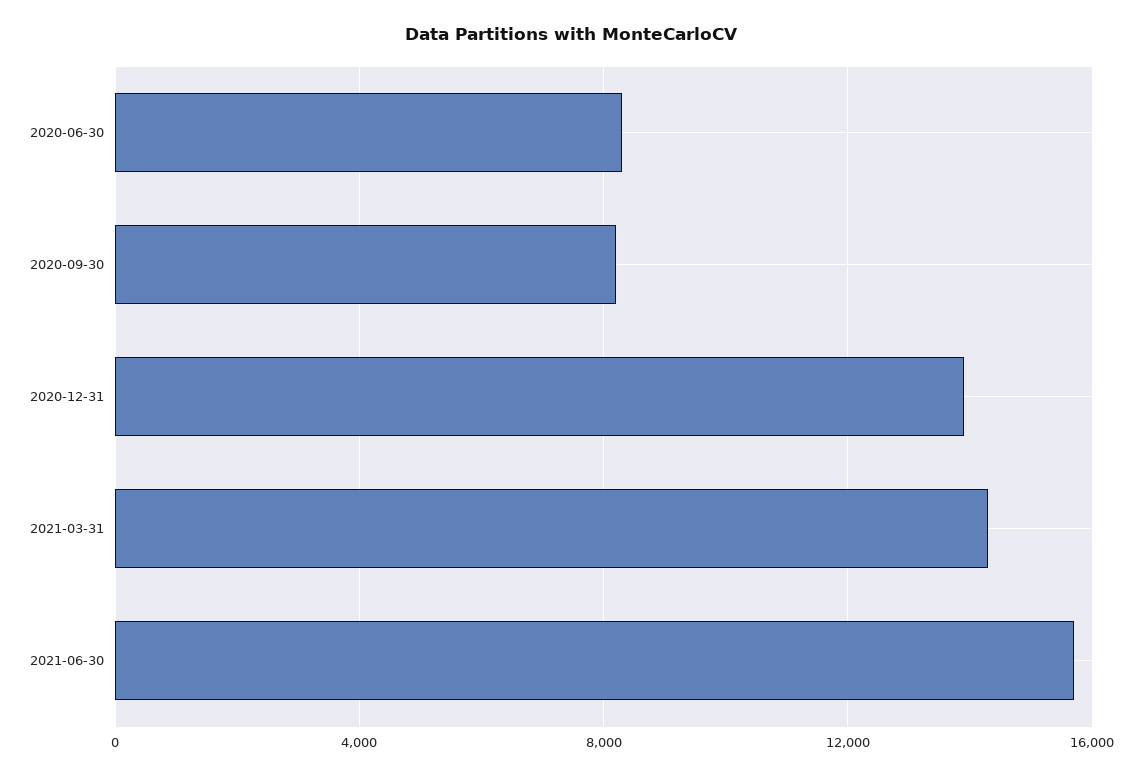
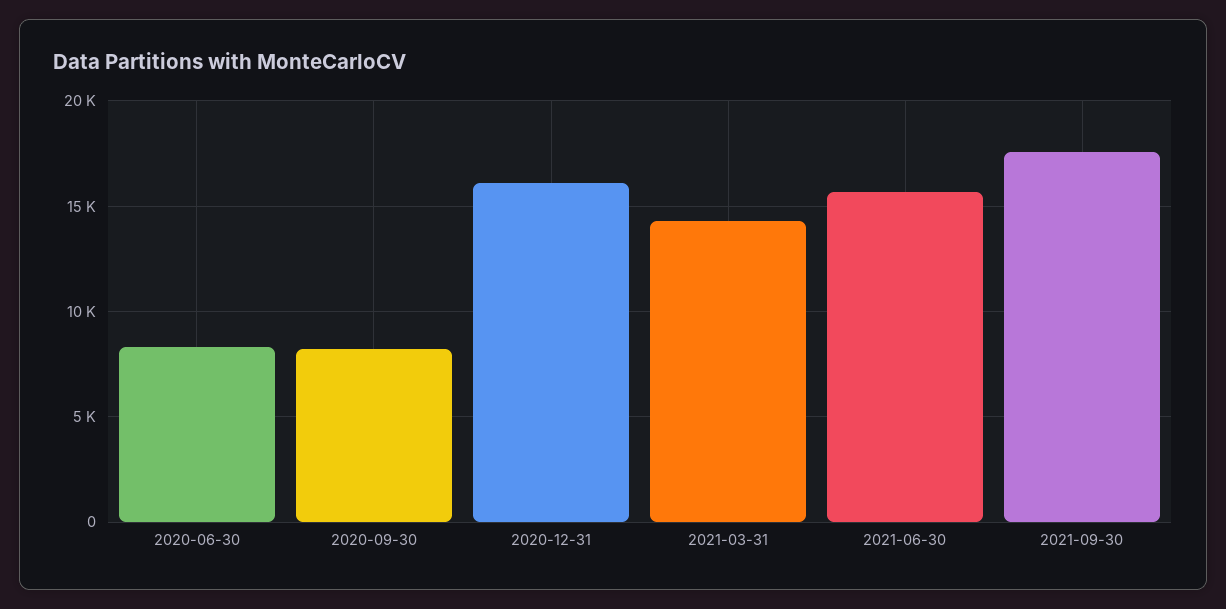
2020-12-31: 14000 -> 16000
2021-09-30: none -> 17500

